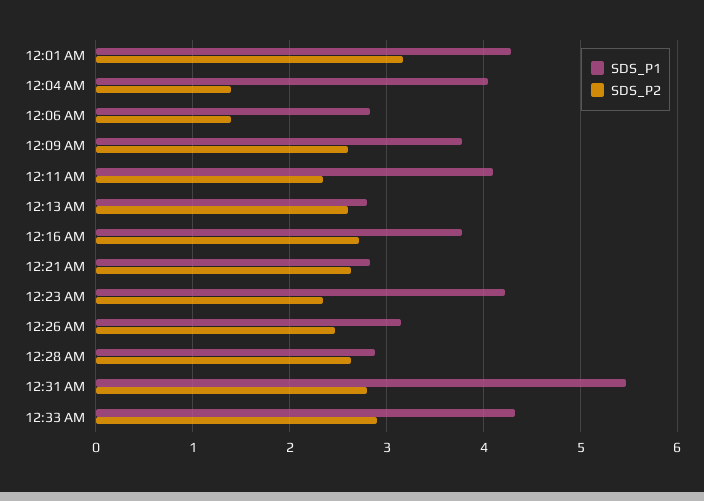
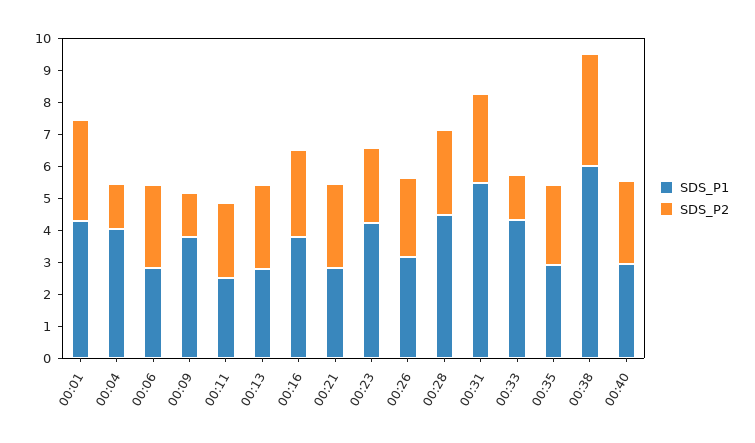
SDS_P2, 12:06 AM: 1.4 -> 2.5
SDS_P2, 12:09 AM: 2.6 -> 1.5
SDS_P1, 12:11 AM: 4.1 -> 2.5
SDS_P1, 12:28 AM: 2.9 -> 4.5
SDS_P2, 12:33 AM: 2.9 -> 1.5
SDS_P1, 00:35: none -> 3
SDS_P2, 00:35: none -> 2.5
SDS_P1, 00:38: none -> 6
SDS_P2, 00:38: none -> 3.5
SDS_P1, 00:40: none -> 3
SDS_P2, 00:40: none -> 2.5

